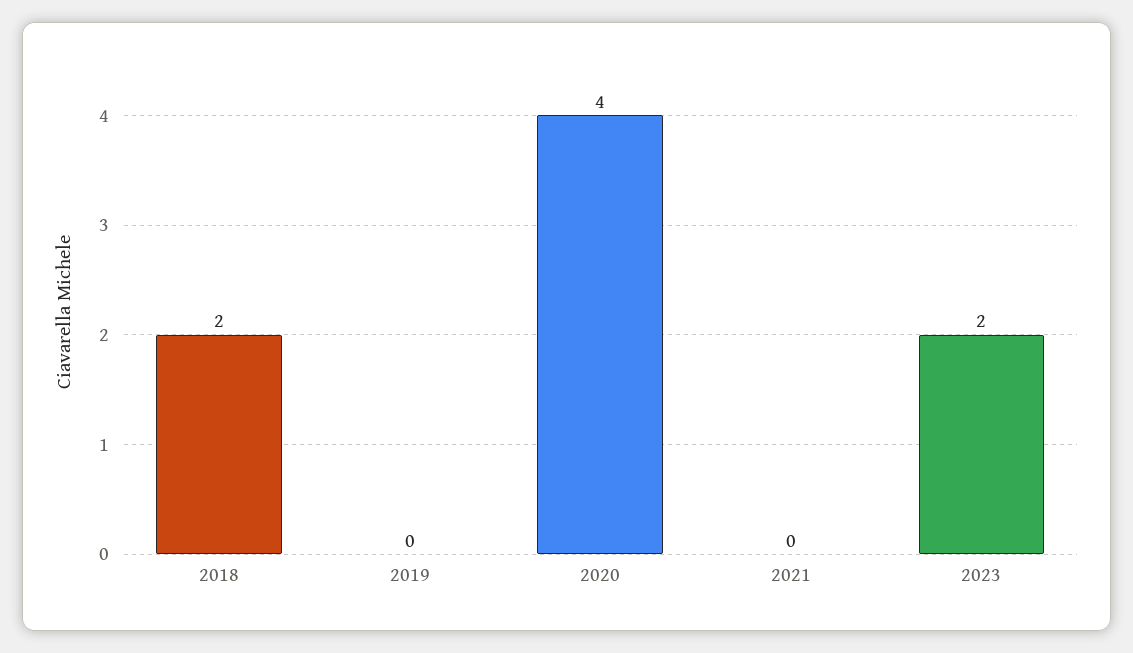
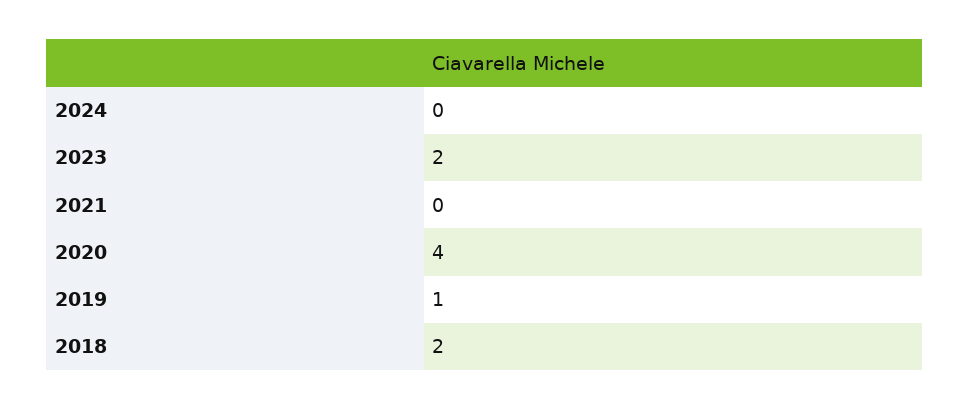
2019: 0 -> 1
2024: none -> 0

